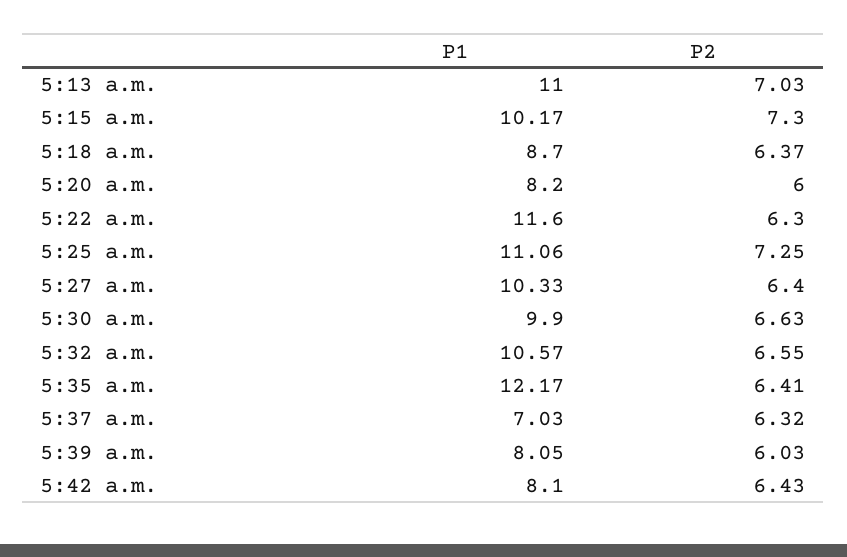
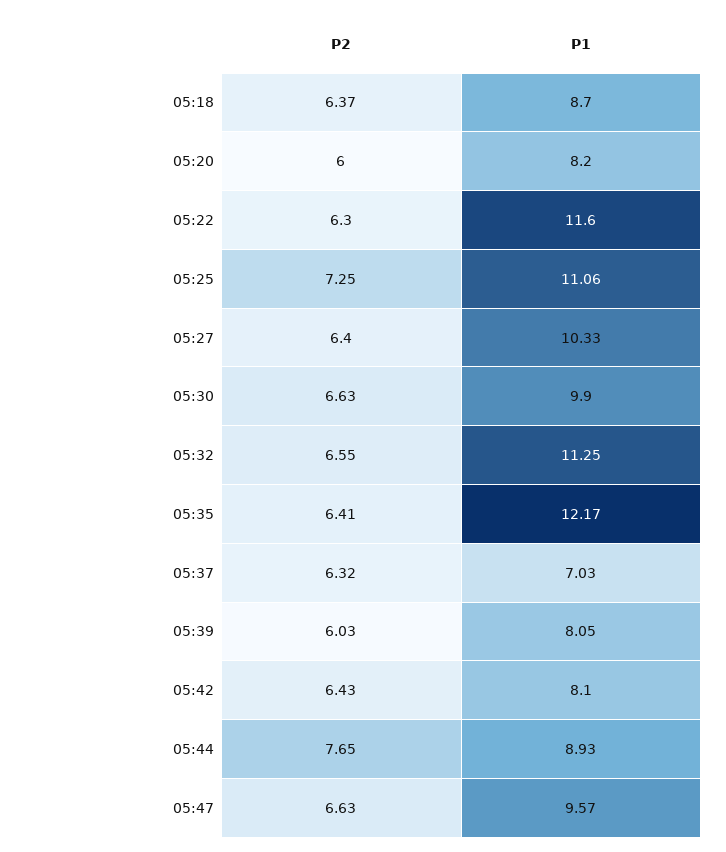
P1, 5:13 a.m.: 11 -> none
P2, 5:13 a.m.: 7.03 -> none
P1, 5:15 a.m.: 10.17 -> none
P2, 5:15 a.m.: 7.3 -> none
P1, 5:32 a.m.: 10.57 -> 11.25
P2, 05:44: none -> 7.65
P1, 05:44: none -> 8.93
P2, 05:47: none -> 6.63
P1, 05:47: none -> 9.57

